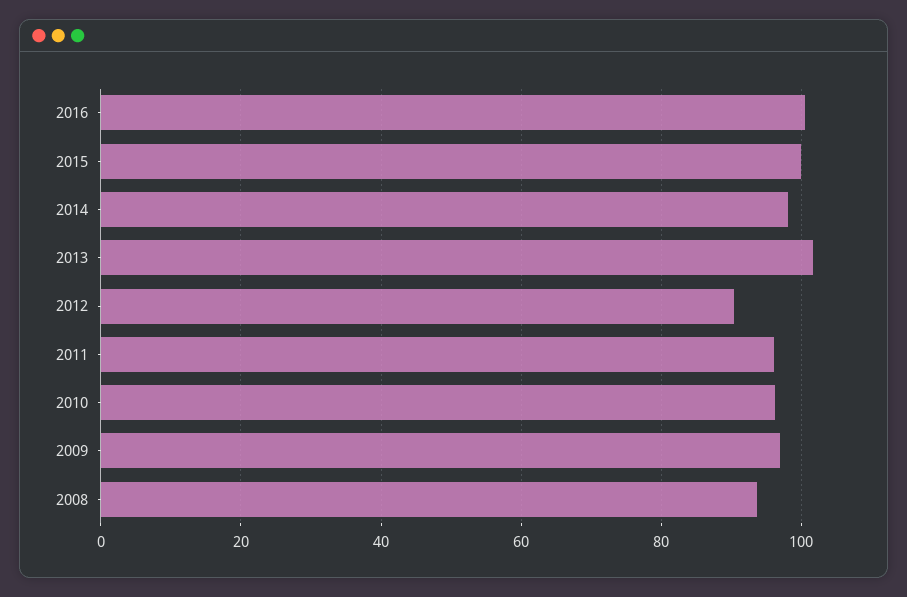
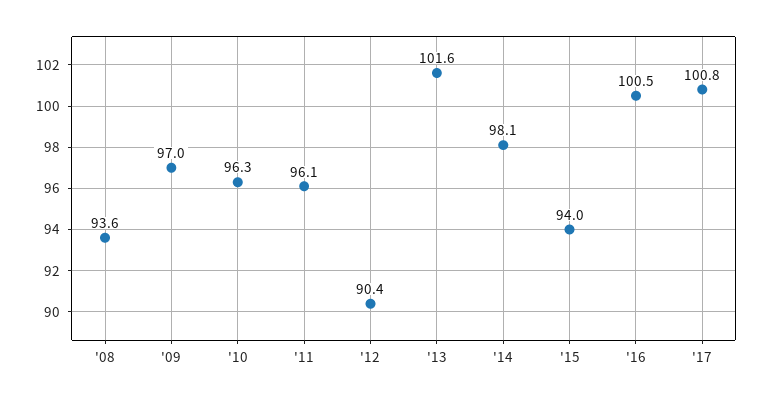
2015: 100 -> 94
'17: none -> 100.8

